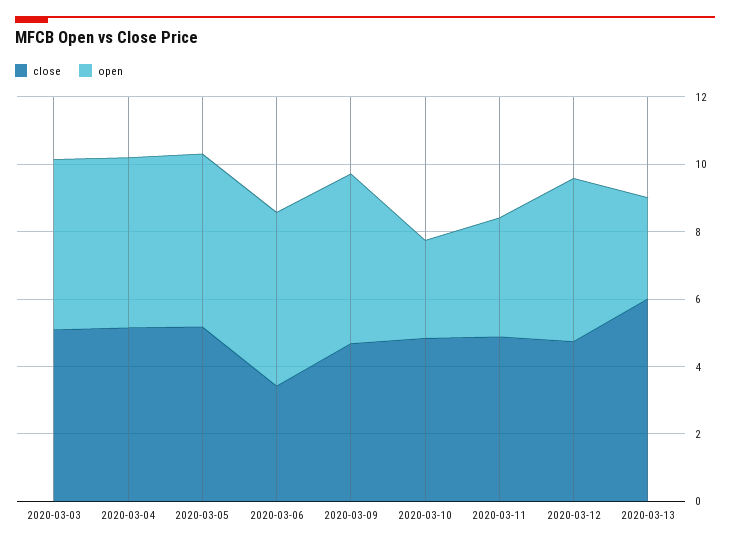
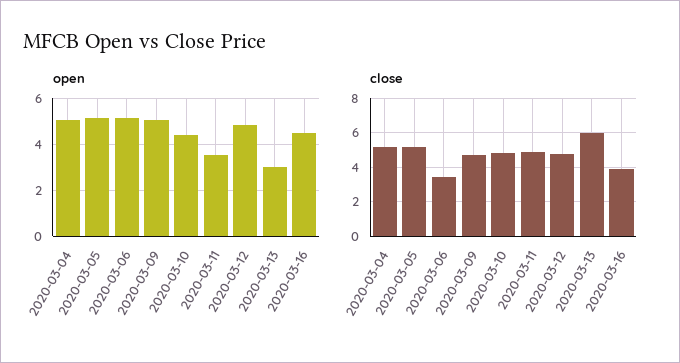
close, 2020-03-03: 5 -> none
open, 2020-03-03: 5 -> none
open, 2020-03-10: 3 -> 4.5
open, 2020-03-16: none -> 4.5
close, 2020-03-16: none -> 4

